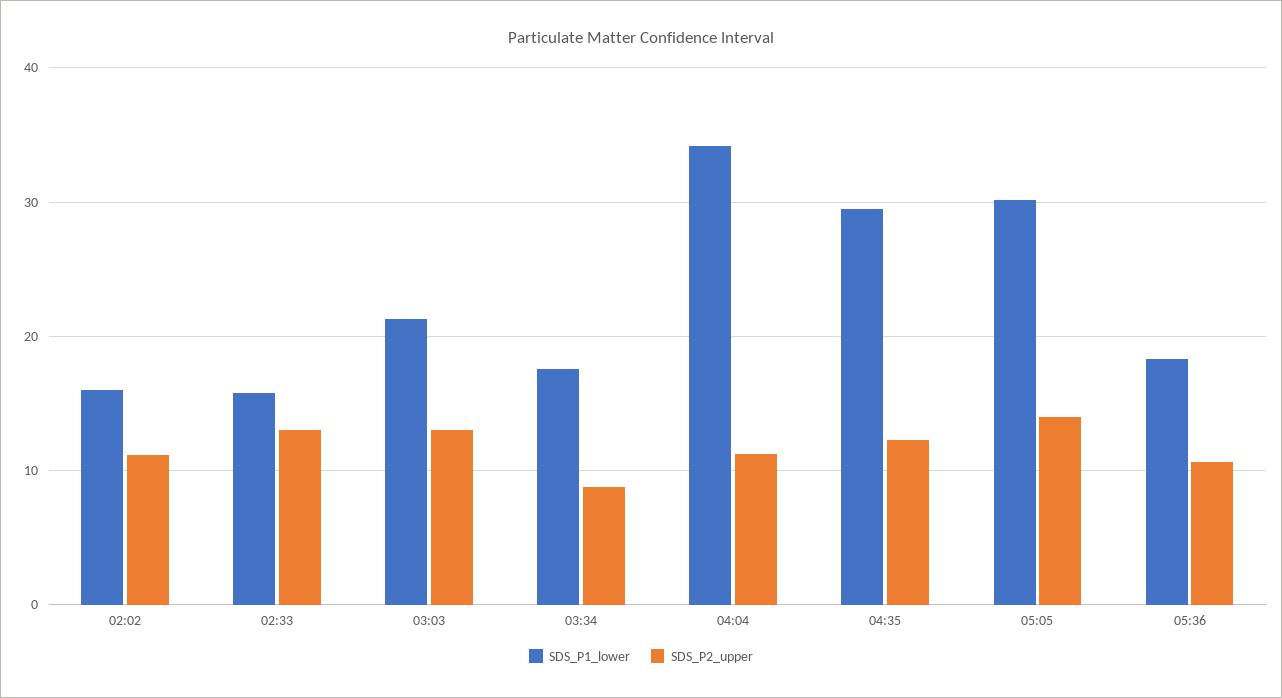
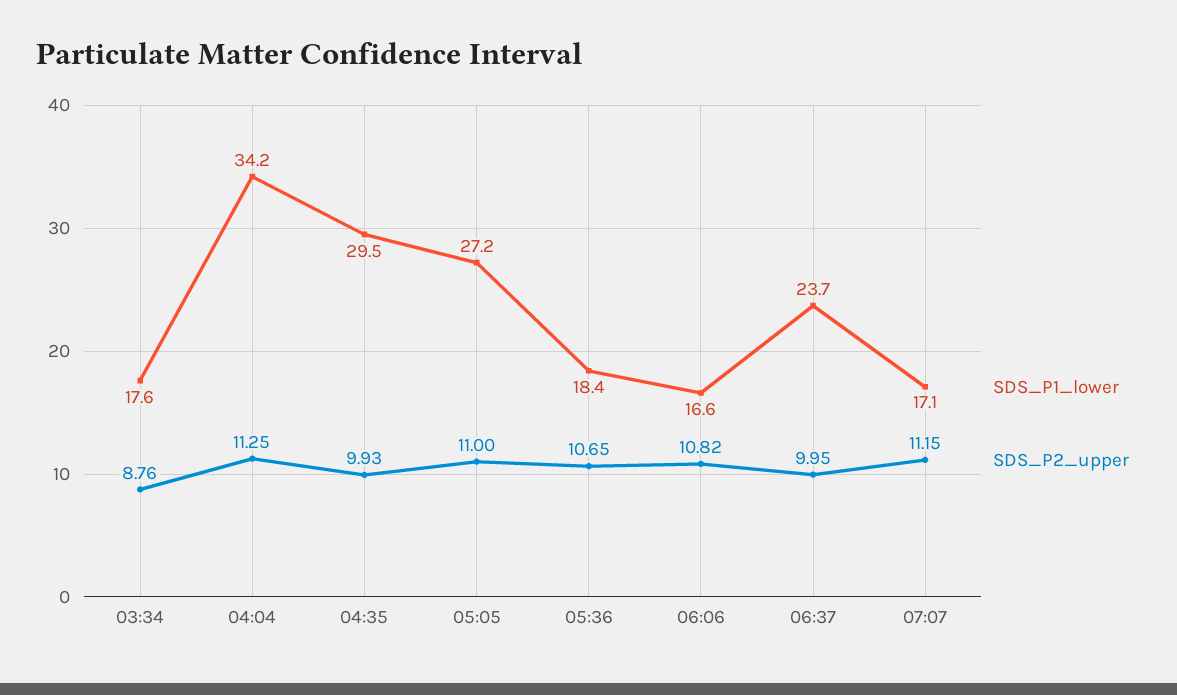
SDS_P1_lower, 02:02: 16 -> none
SDS_P2_upper, 02:02: 11 -> none
SDS_P1_lower, 02:33: 16 -> none
SDS_P2_upper, 02:33: 13 -> none
SDS_P1_lower, 03:03: 21 -> none
SDS_P2_upper, 03:03: 13 -> none
SDS_P2_upper, 04:35: 12 -> 9.93
SDS_P1_lower, 05:05: 30 -> 27.2
SDS_P2_upper, 05:05: 14 -> 11
SDS_P1_lower, 06:06: none -> 16.6
SDS_P2_upper, 06:06: none -> 10.82
SDS_P1_lower, 06:37: none -> 23.7
SDS_P2_upper, 06:37: none -> 9.95
SDS_P1_lower, 07:07: none -> 17.1
SDS_P2_upper, 07:07: none -> 11.15

